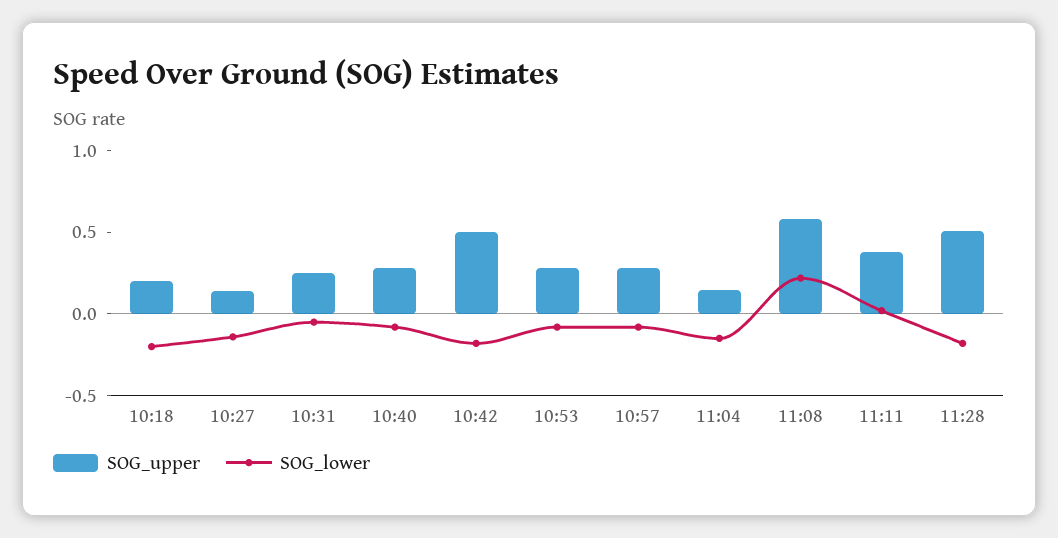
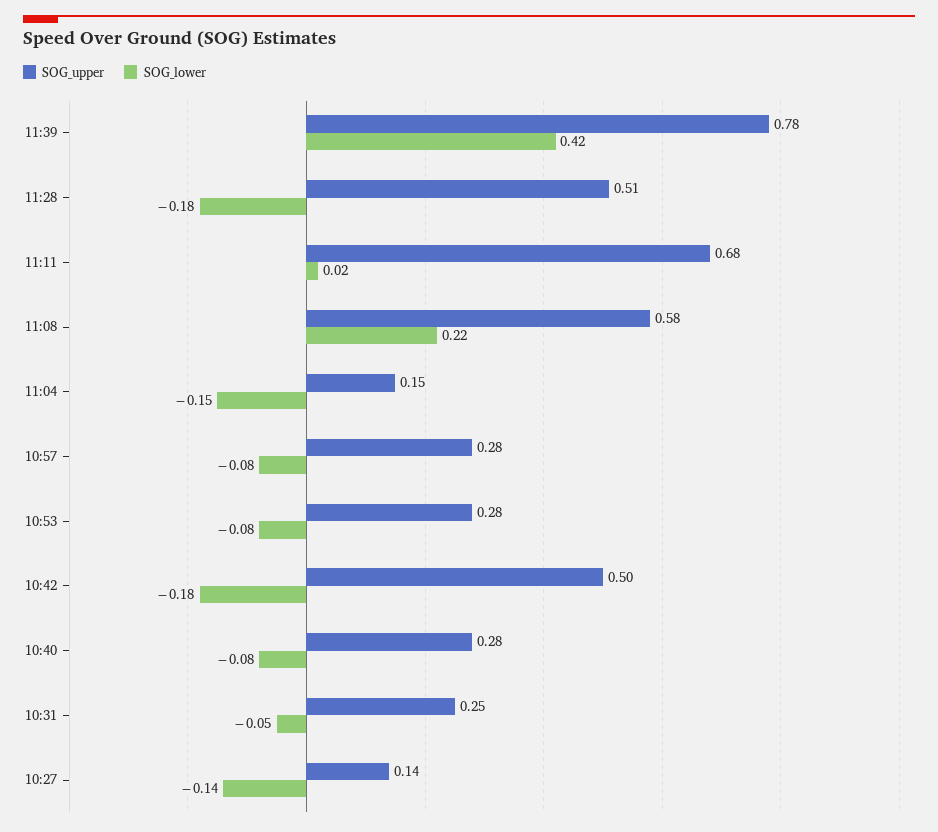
SOG_upper, 10:18: 0.2 -> none
SOG_lower, 10:18: -0.2 -> none
SOG_upper, 11:11: 0.4 -> 0.68
SOG_upper, 11:39: none -> 0.78
SOG_lower, 11:39: none -> 0.42

